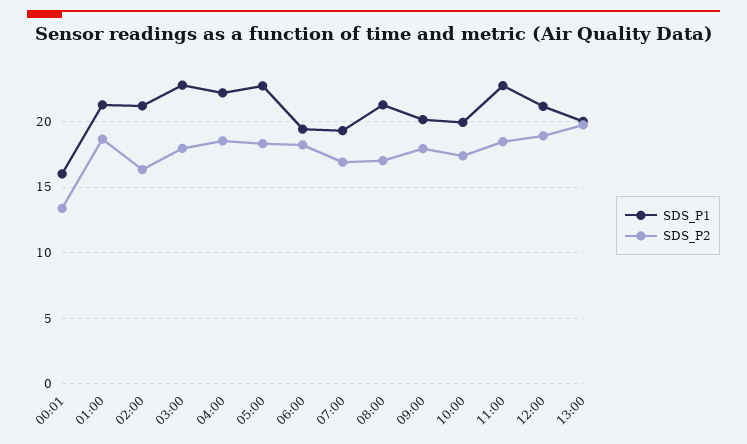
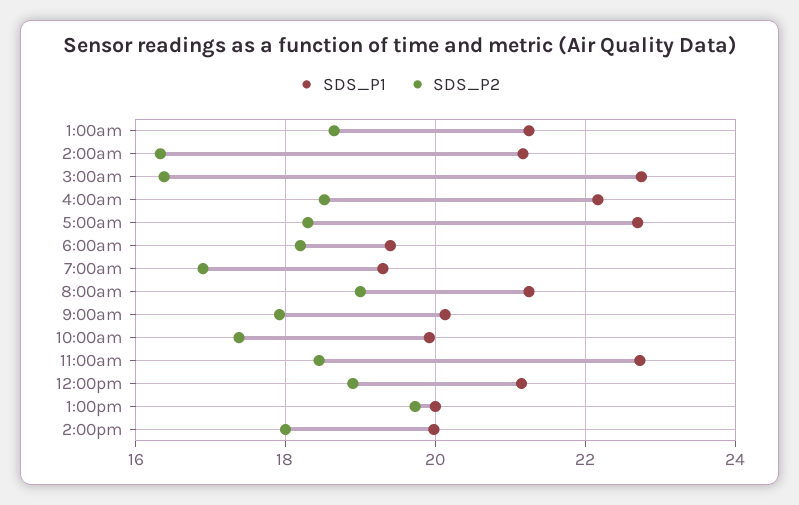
SDS_P1, 00:01: 16 -> none
SDS_P2, 00:01: 13.5 -> none
SDS_P2, 03:00: 18 -> 16.4
SDS_P2, 08:00: 17 -> 19
SDS_P1, 2:00pm: none -> 20
SDS_P2, 2:00pm: none -> 18

